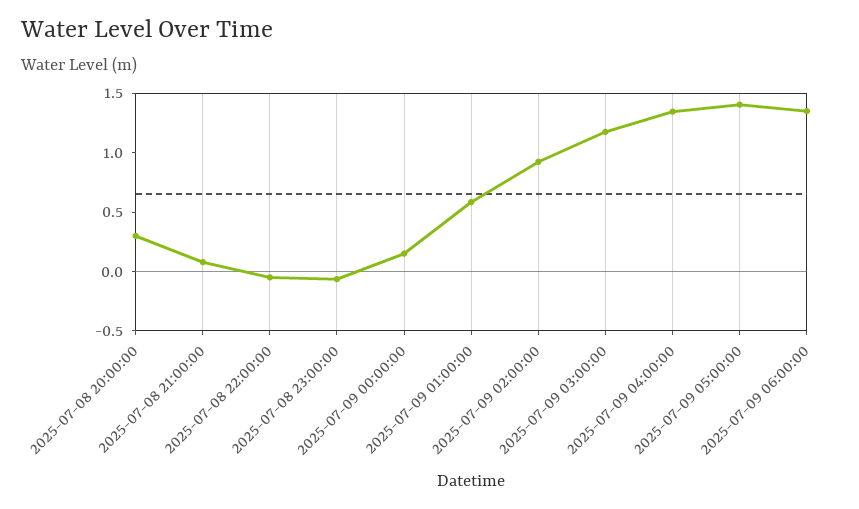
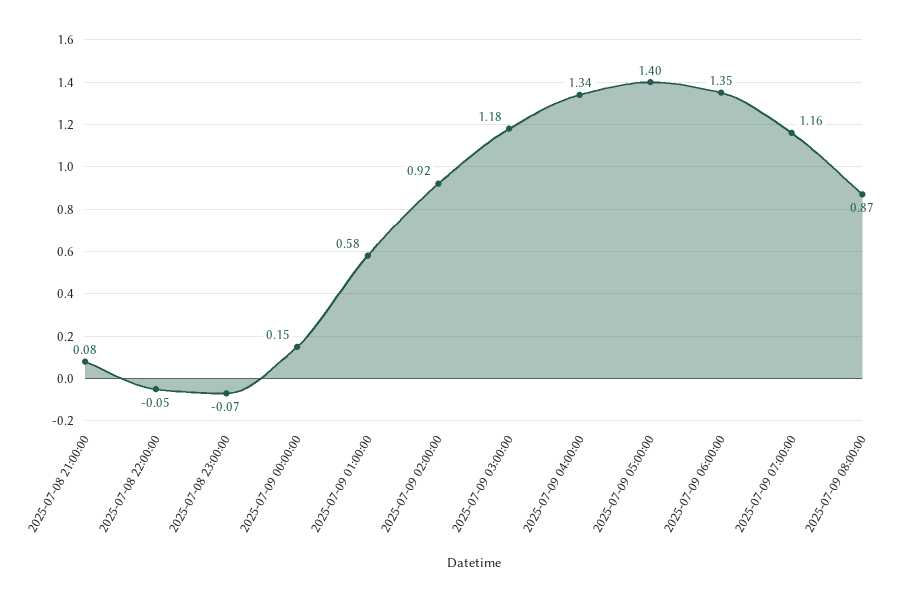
2025-07-08 20:00:00: 0.3 -> none
2025-07-09 07:00:00: none -> 1.16
2025-07-09 08:00:00: none -> 0.87

